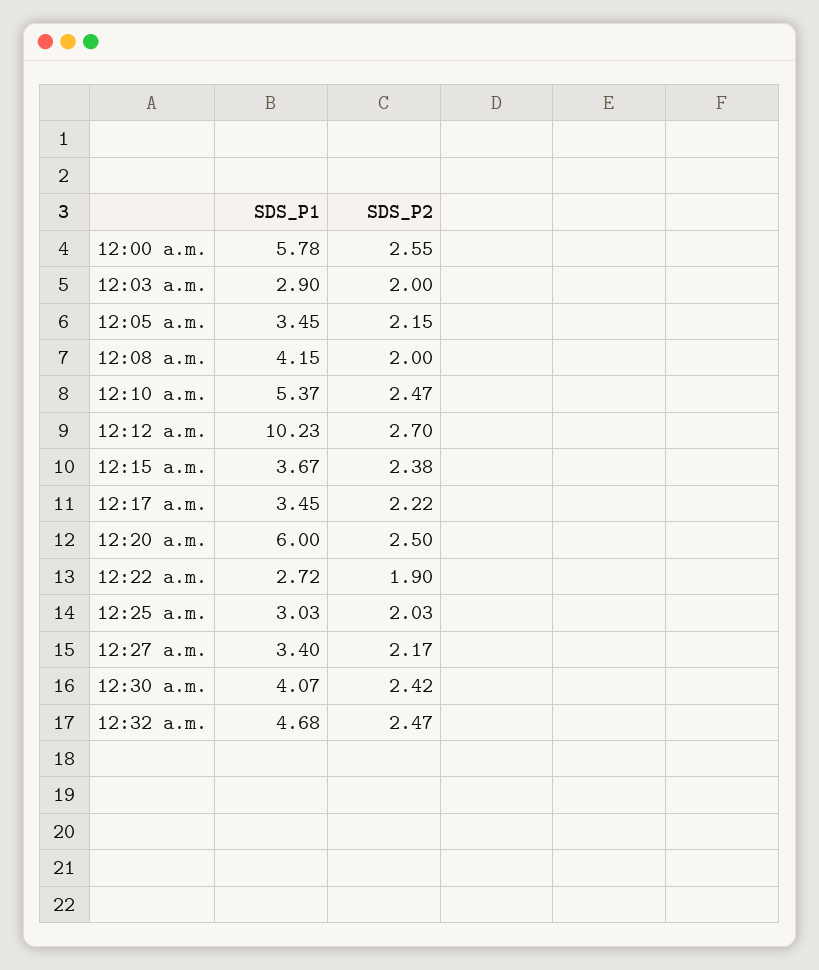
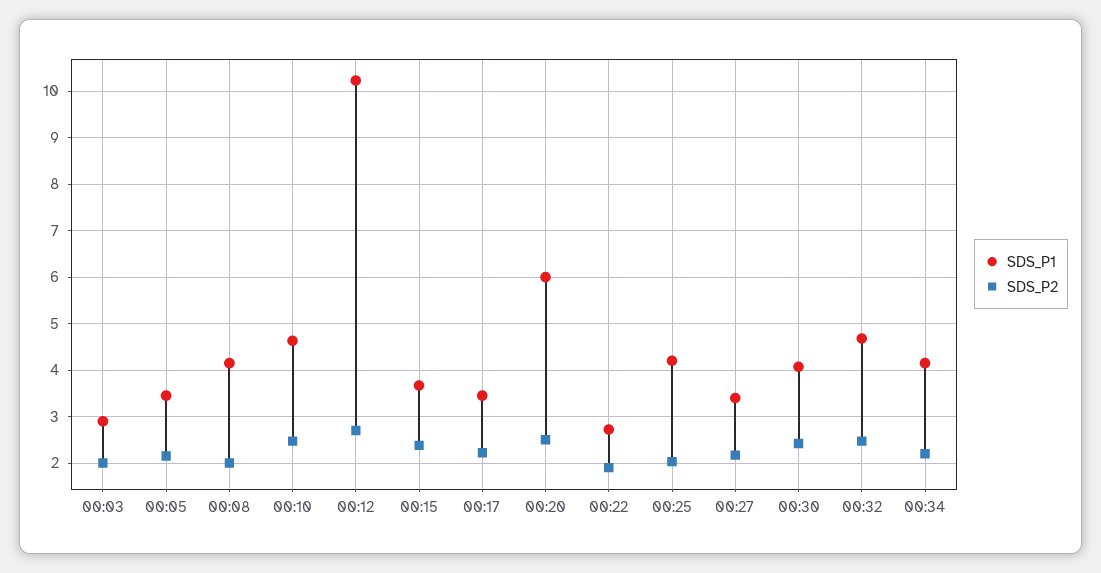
SDS_P1, 12:00 a.m.: 5.78 -> none
SDS_P2, 12:00 a.m.: 2.55 -> none
SDS_P1, 12:10 a.m.: 5.37 -> 4.6
SDS_P1, 12:25 a.m.: 3.03 -> 4.2
SDS_P1, 00:34: none -> 4.2
SDS_P2, 00:34: none -> 2.2

